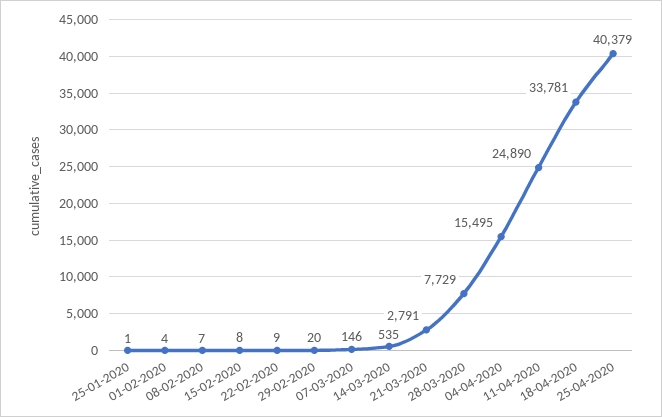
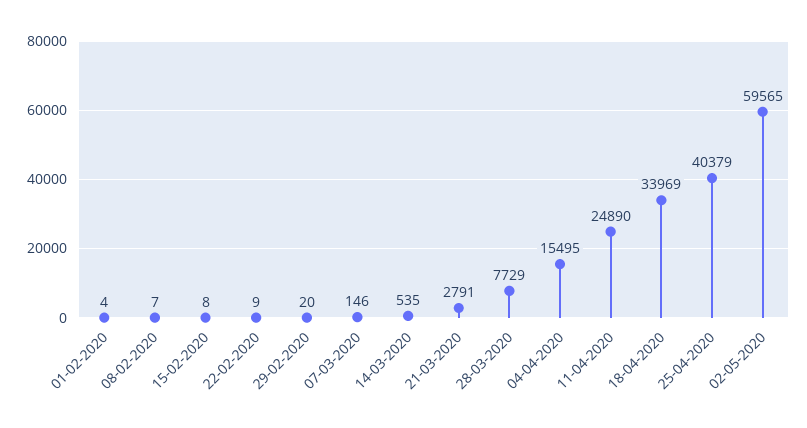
25-01-2020: 1 -> none
18-04-2020: 33781 -> 33969
02-05-2020: none -> 59565

